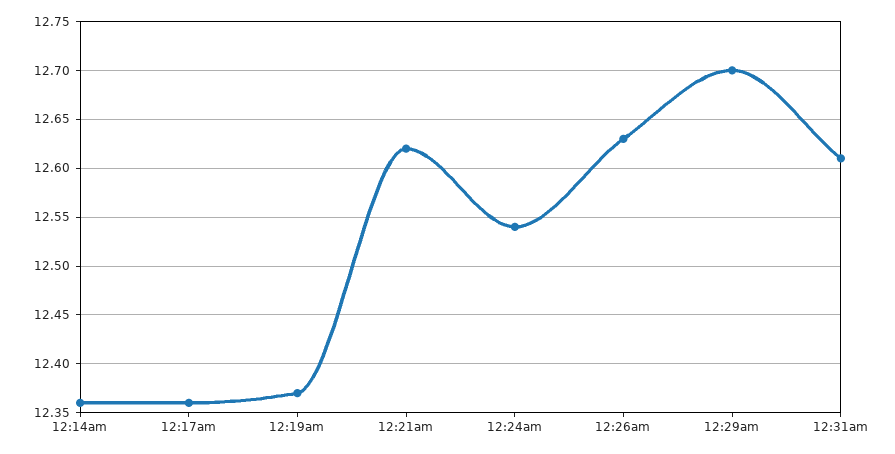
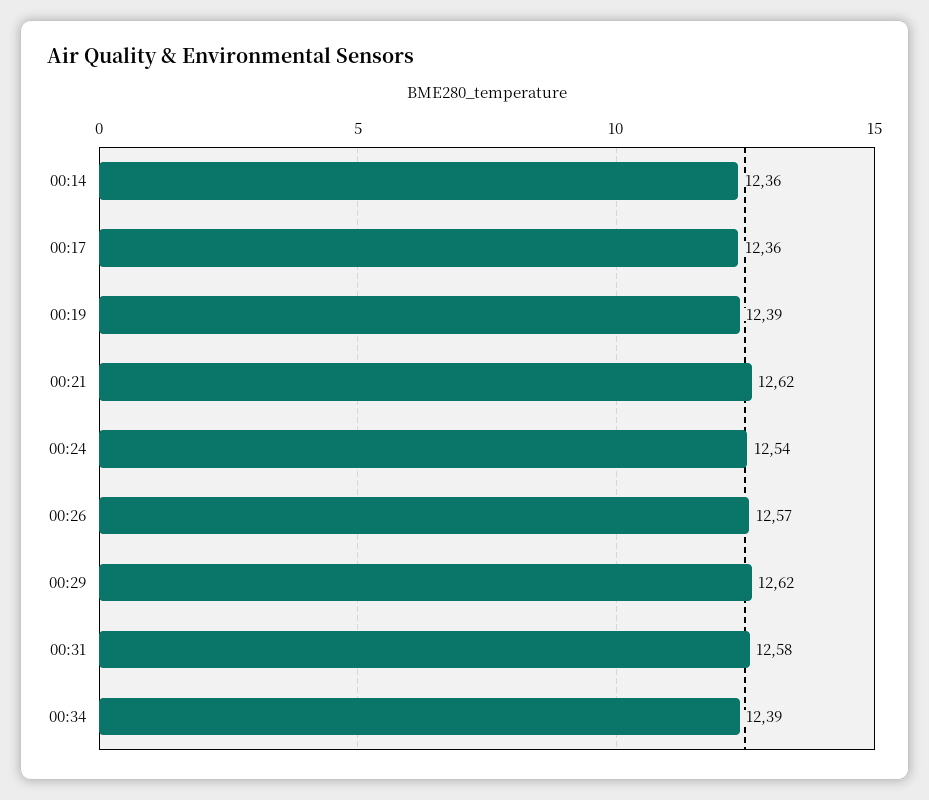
12:19am: 12.37 -> 12.39
12:26am: 12.63 -> 12.57
12:29am: 12.7 -> 12.62
12:31am: 12.61 -> 12.58
00:34: none -> 12.39

